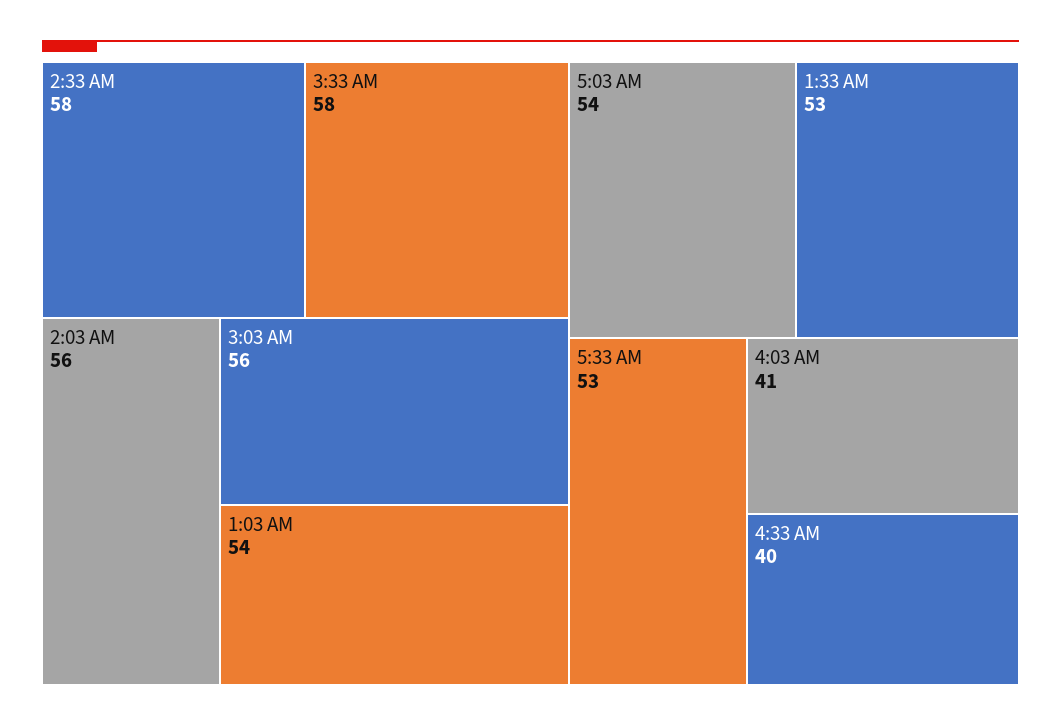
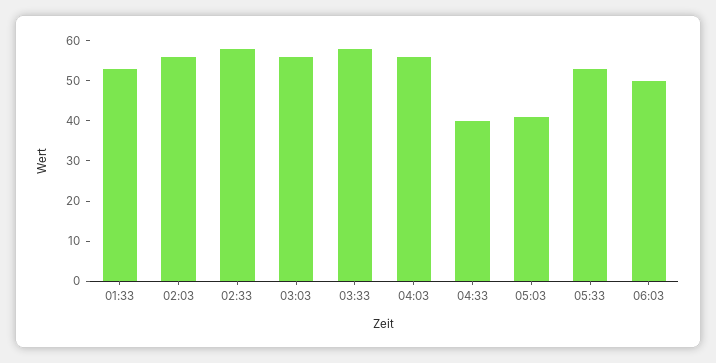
1:03 AM: 54 -> none
5:03 AM: 54 -> 40
4:03 AM: 41 -> 55
06:03: none -> 50

